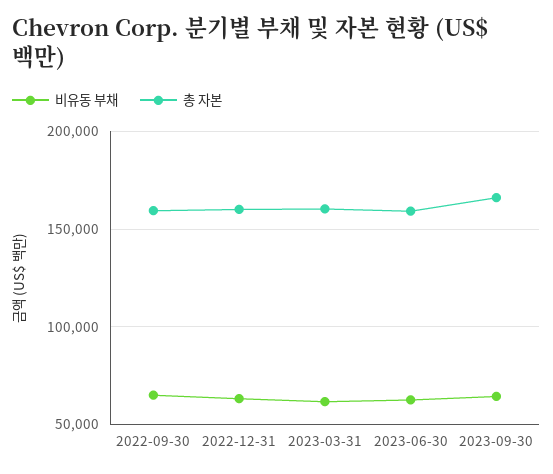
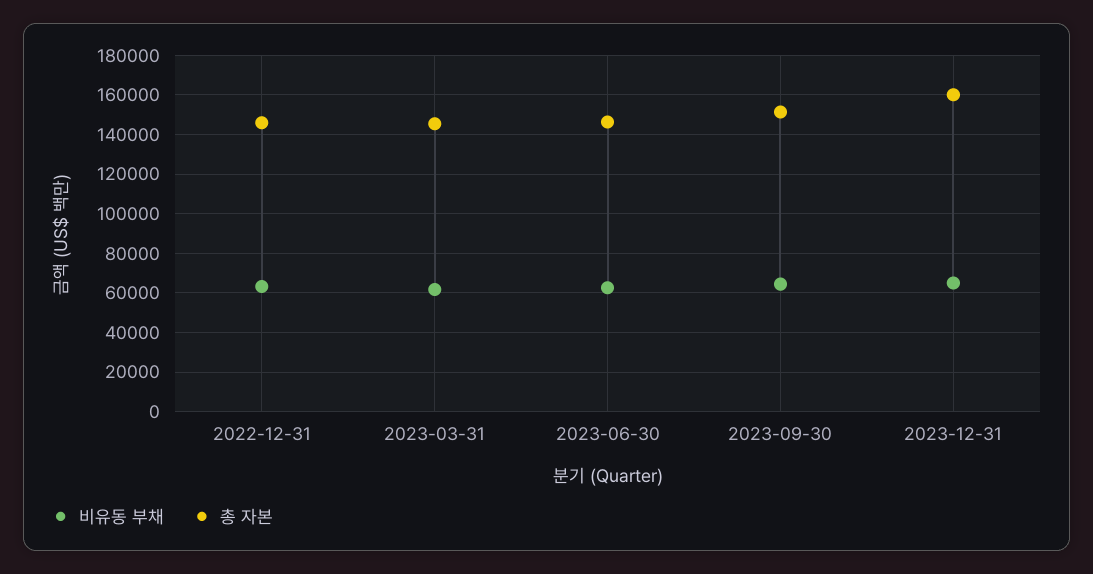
비유동 부채, 2022-09-30: 65000 -> none
총 자본, 2022-09-30: 160000 -> none
총 자본, 2022-12-31: 160000 -> 145000
총 자본, 2023-03-31: 160000 -> 145000
총 자본, 2023-06-30: 160000 -> 145000
총 자본, 2023-09-30: 165000 -> 150000
비유동 부채, 2023-12-31: none -> 65000
총 자본, 2023-12-31: none -> 160000

